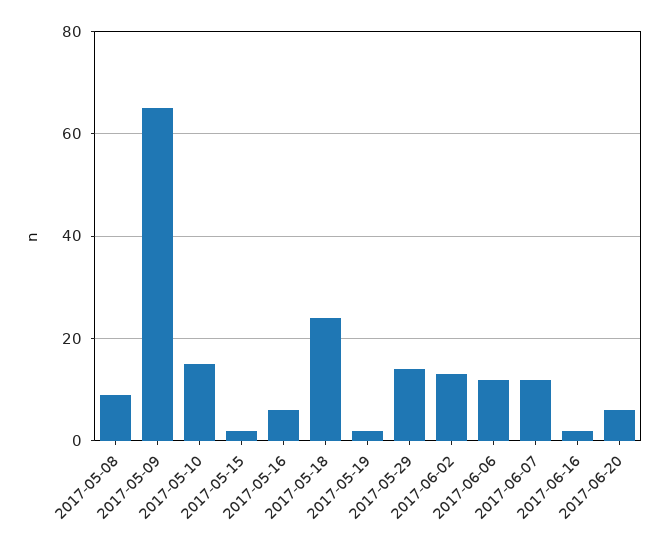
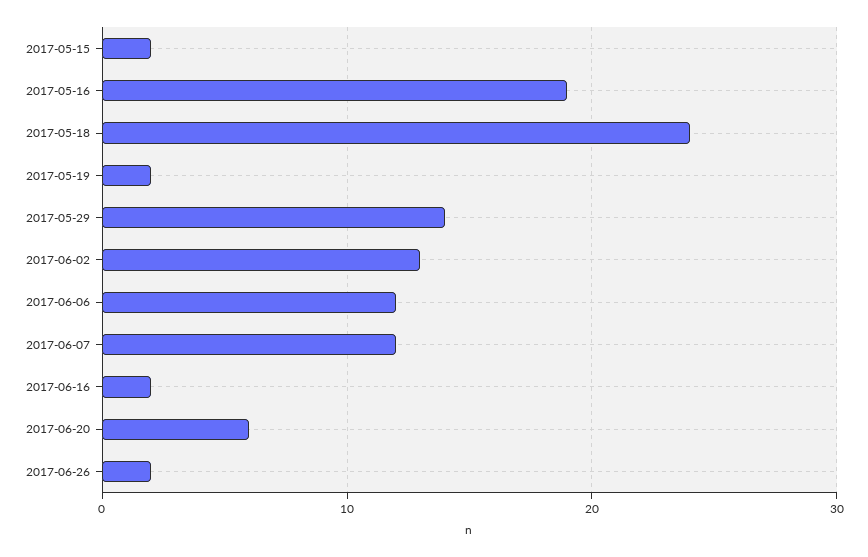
2017-05-08: 10 -> none
2017-05-09: 65 -> none
2017-05-10: 15 -> none
2017-05-16: 5 -> 19
2017-06-26: none -> 2

